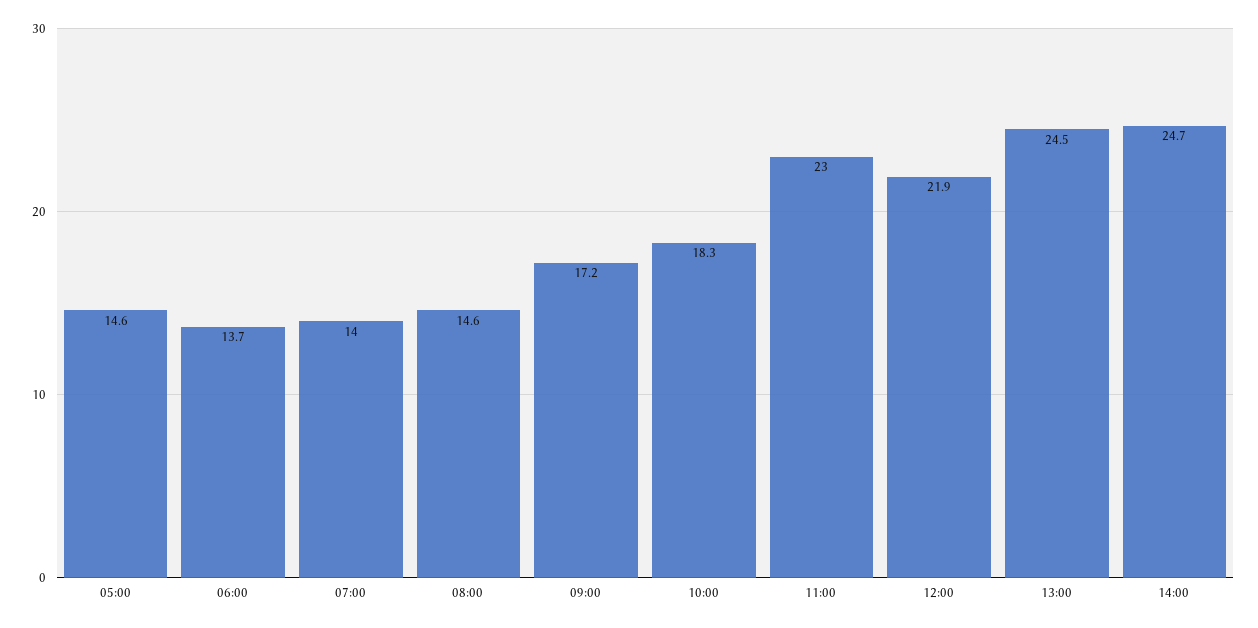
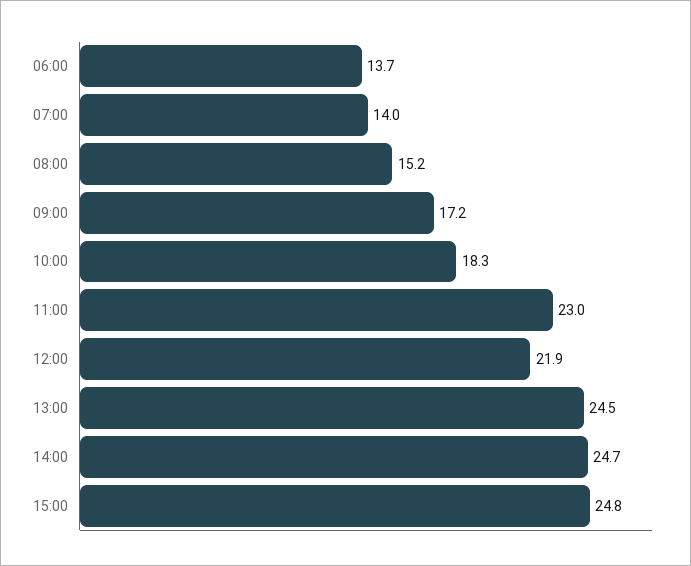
05:00: 14.6 -> none
08:00: 14.6 -> 15.2
15:00: none -> 24.8

